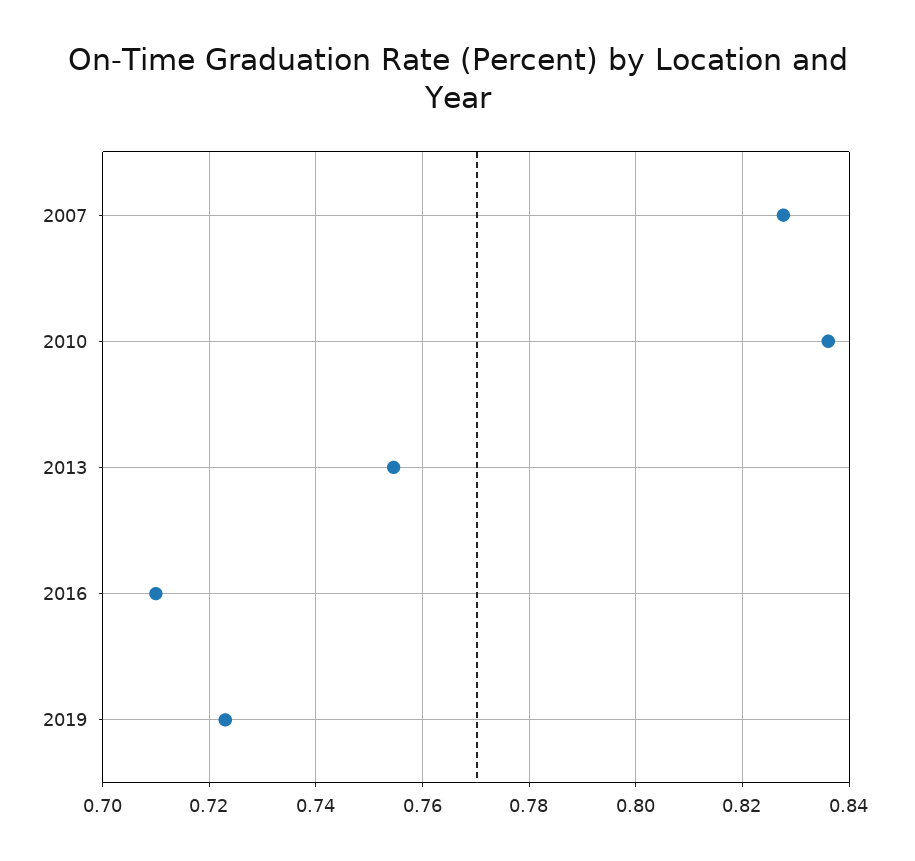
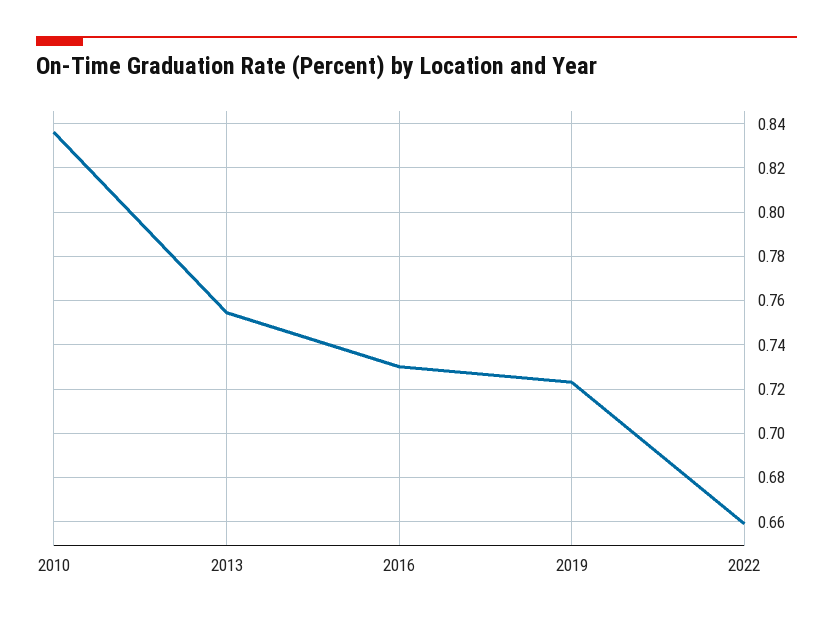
2007: 0.828 -> none
2016: 0.71 -> 0.73
2022: none -> 0.66

